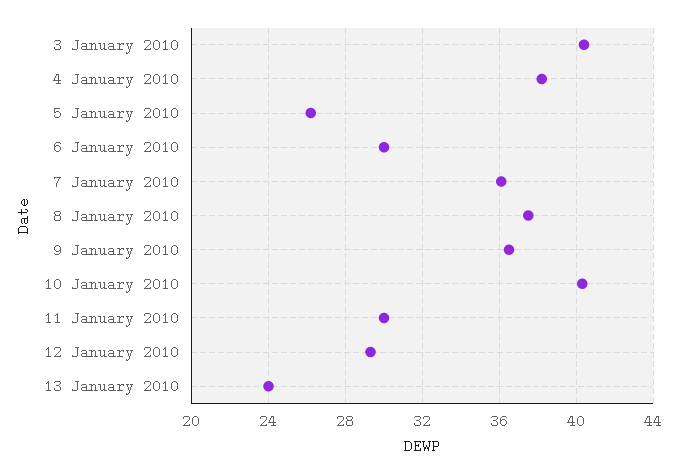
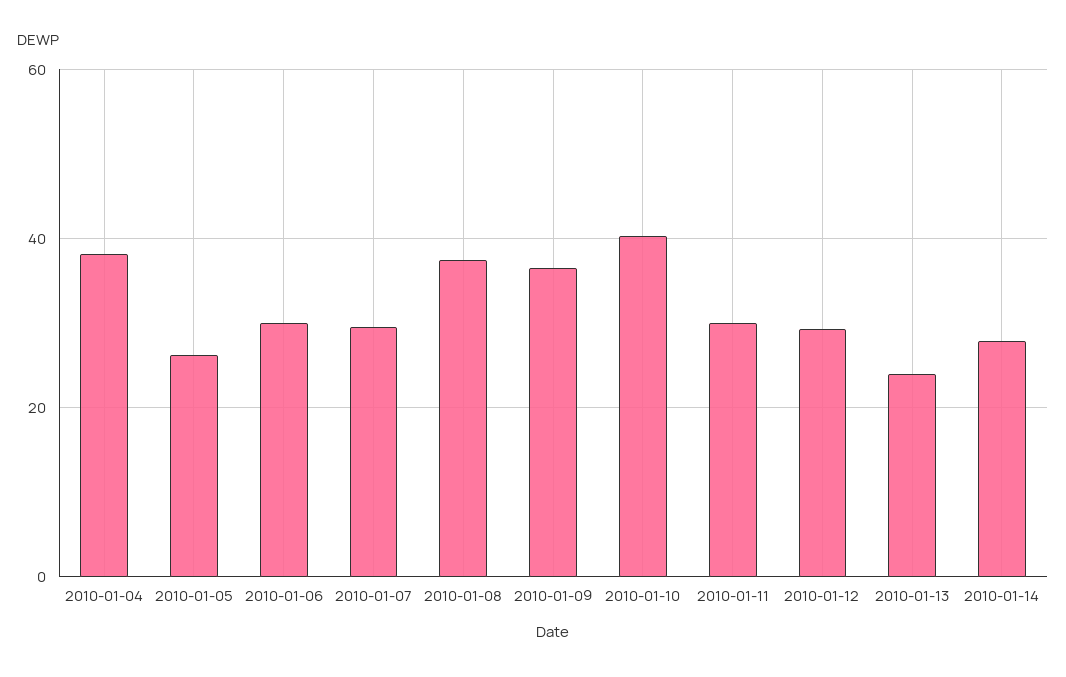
3 January 2010: 40.5 -> none
7 January 2010: 36 -> 30
2010-01-14: none -> 28

